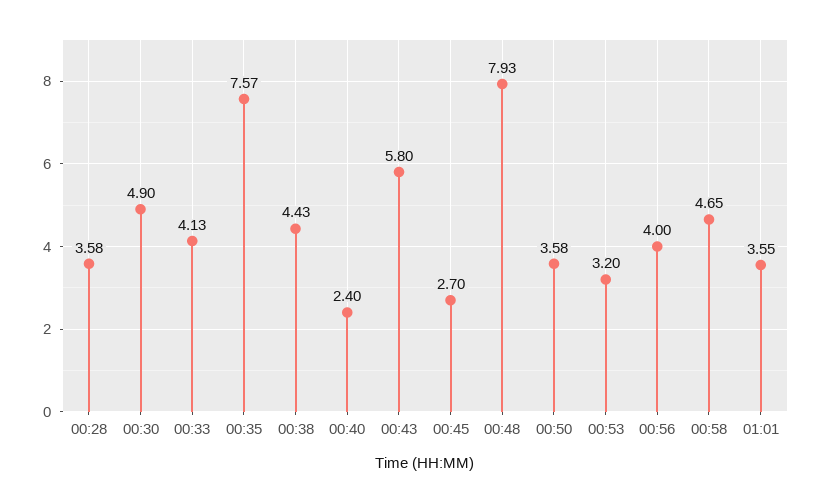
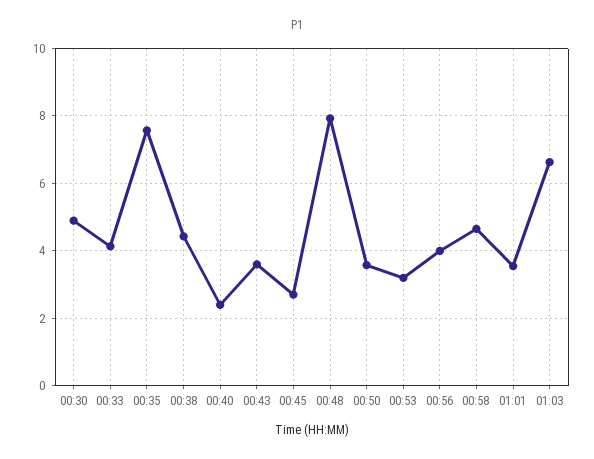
00:28: 3.58 -> none
00:43: 5.8 -> 3.6
01:03: none -> 6.6

